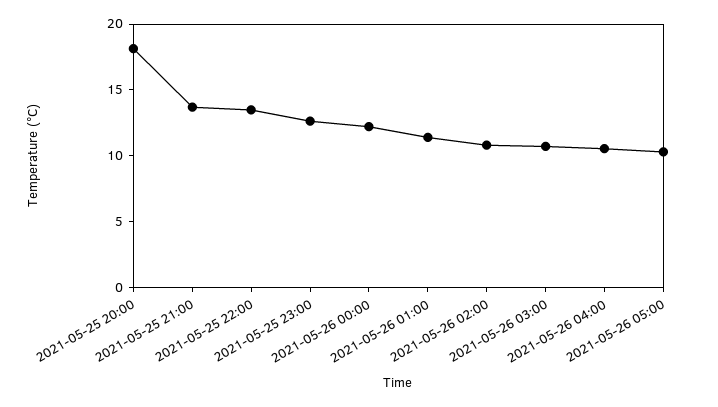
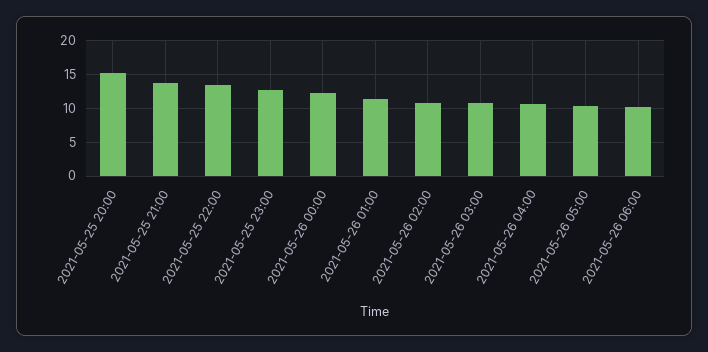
2021-05-25 20:00: 18 -> 15
2021-05-26 06:00: none -> 10

